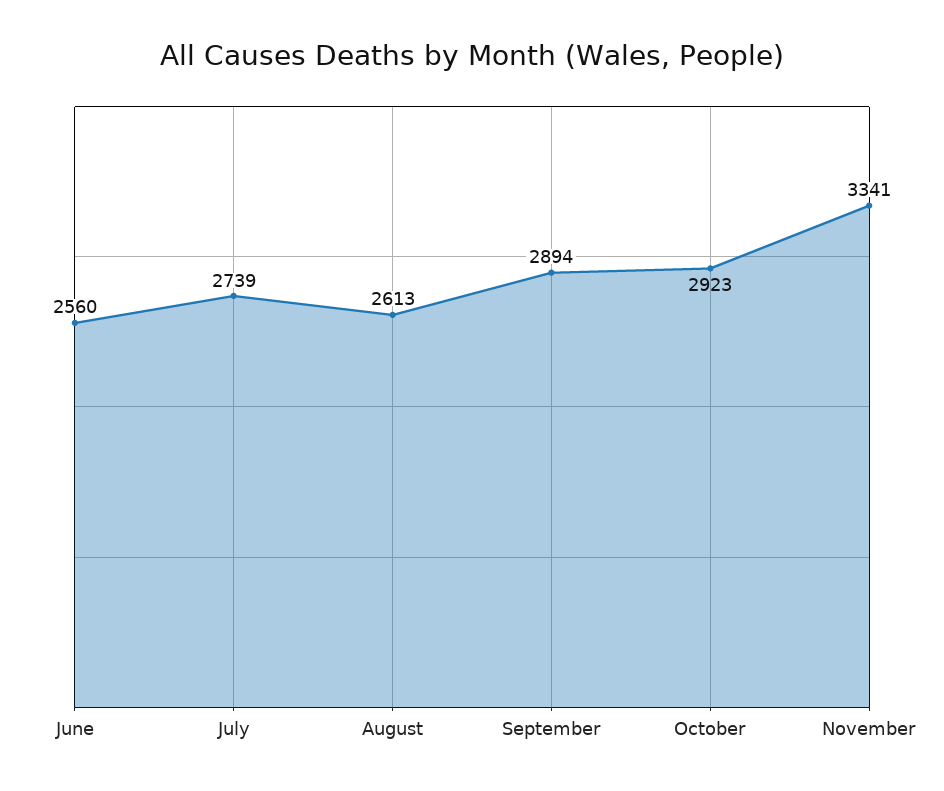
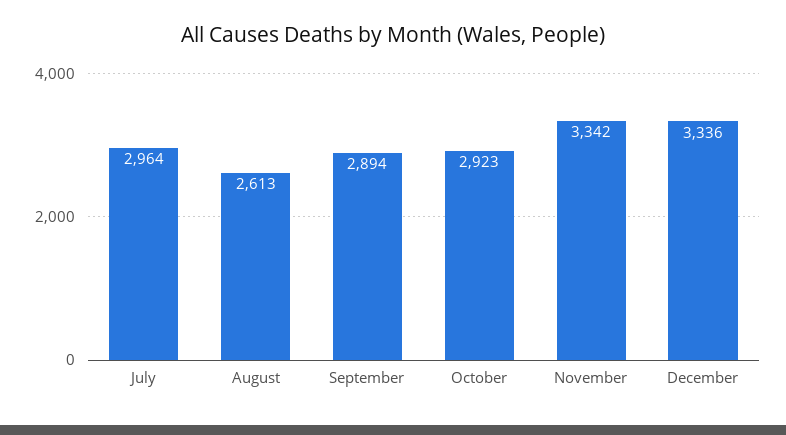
June: 2560 -> none
July: 2739 -> 2964
November: 3341 -> 3342
December: none -> 3336

